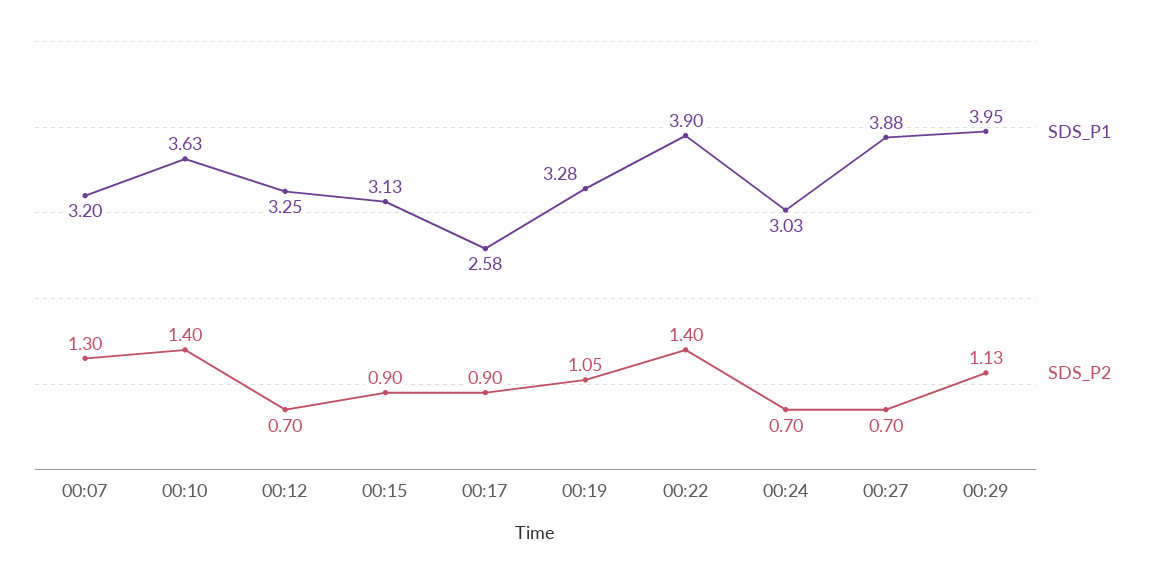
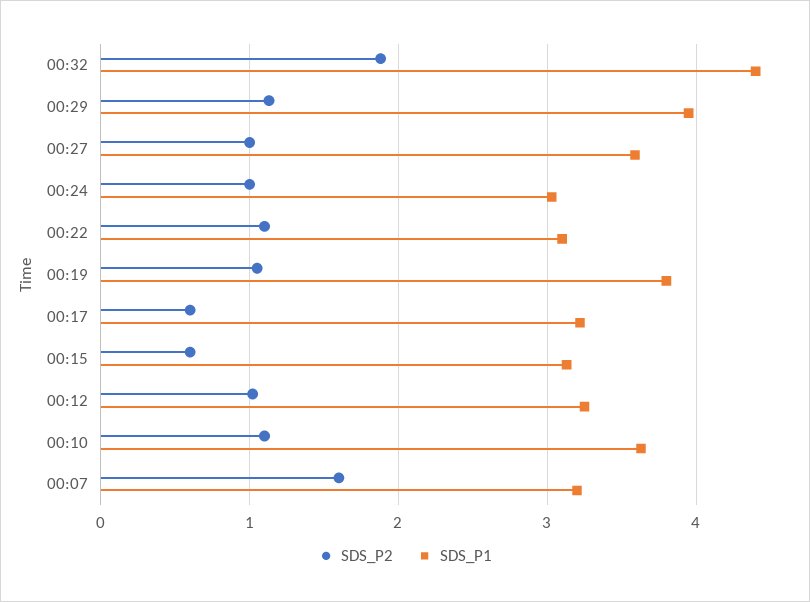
SDS_P2, 00:07: 1.3 -> 1.6
SDS_P2, 00:10: 1.4 -> 1.1
SDS_P2, 00:12: 0.7 -> 1
SDS_P2, 00:15: 0.9 -> 0.6
SDS_P1, 00:17: 2.58 -> 3.2
SDS_P2, 00:17: 0.9 -> 0.6
SDS_P1, 00:19: 3.28 -> 3.8
SDS_P1, 00:22: 3.9 -> 3.1
SDS_P2, 00:22: 1.4 -> 1.1
SDS_P2, 00:24: 0.7 -> 1
SDS_P1, 00:27: 3.88 -> 3.6
SDS_P2, 00:27: 0.7 -> 1
SDS_P2, 00:32: none -> 1.9
SDS_P1, 00:32: none -> 4.4

